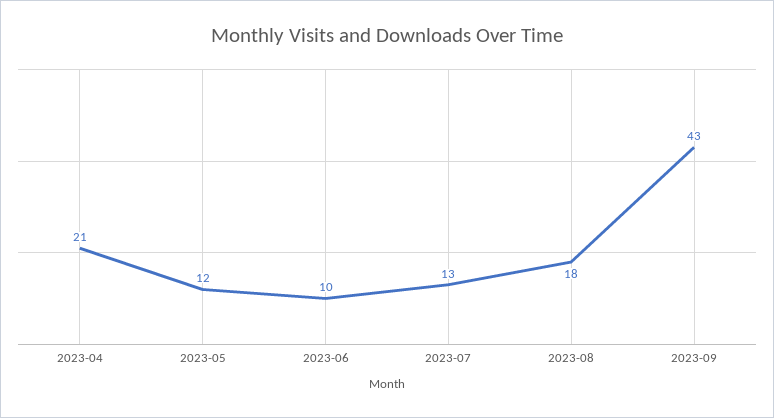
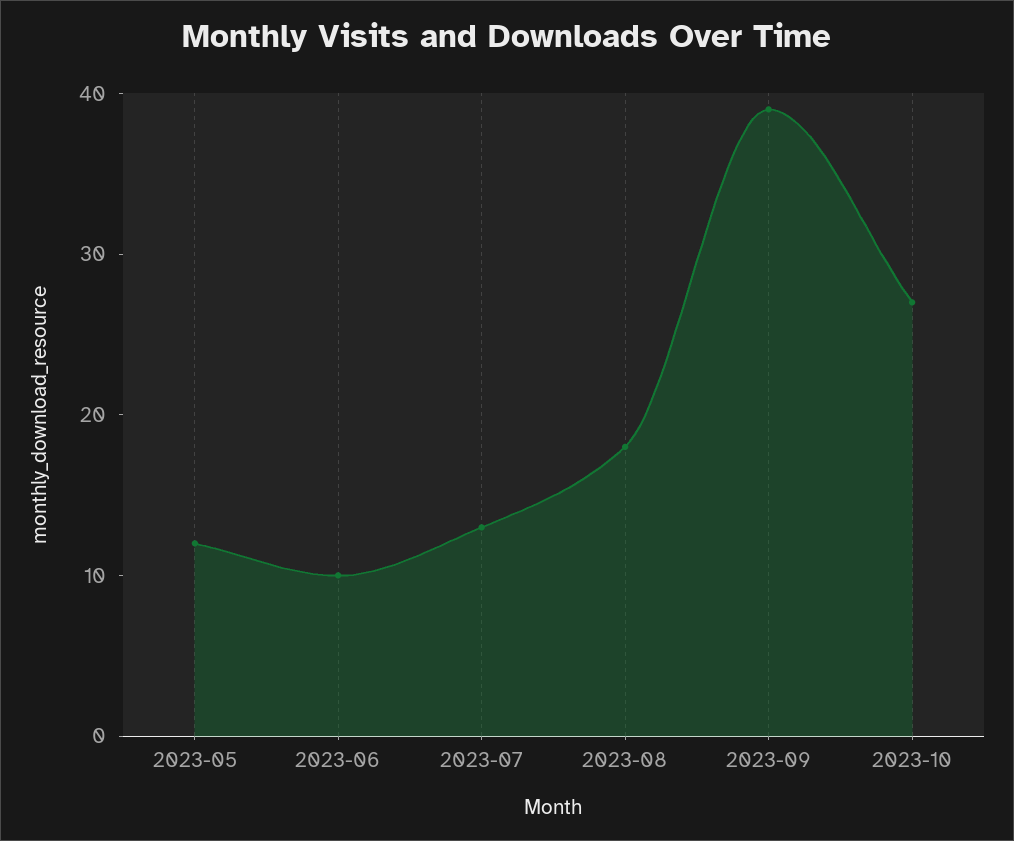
2023-04: 21 -> none
2023-09: 43 -> 39
2023-10: none -> 27

